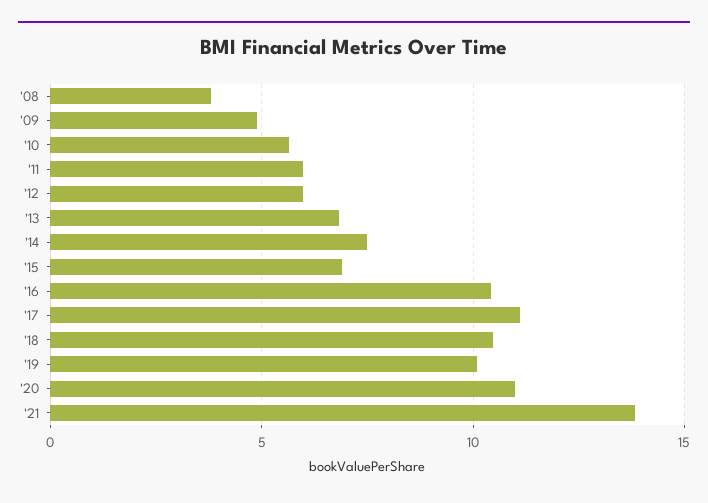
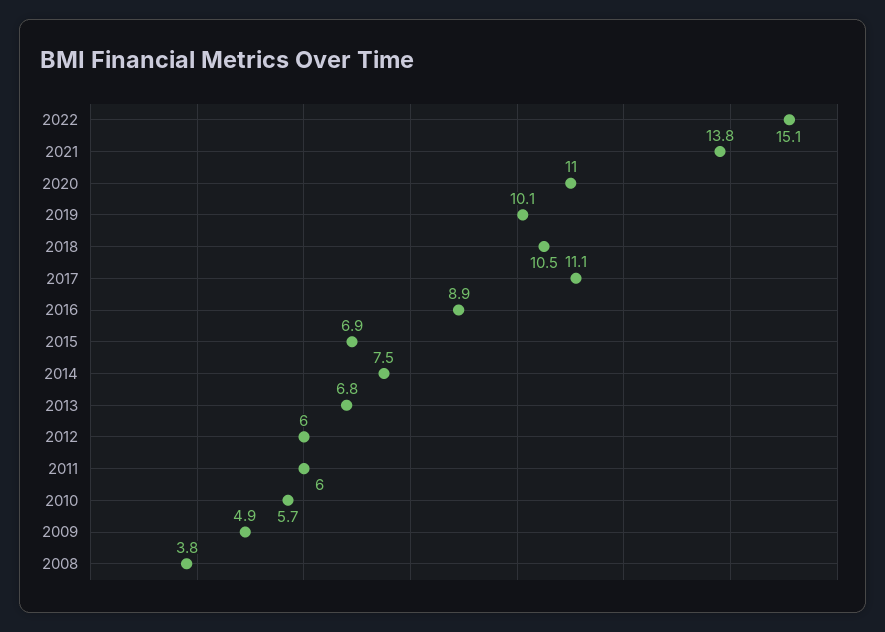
'16: 10.5 -> 8.9
2022: none -> 15.1

